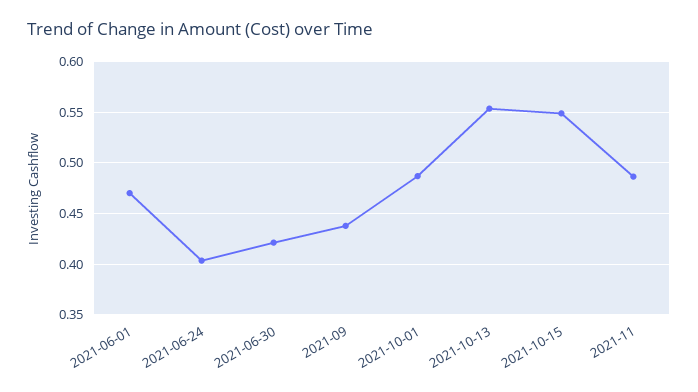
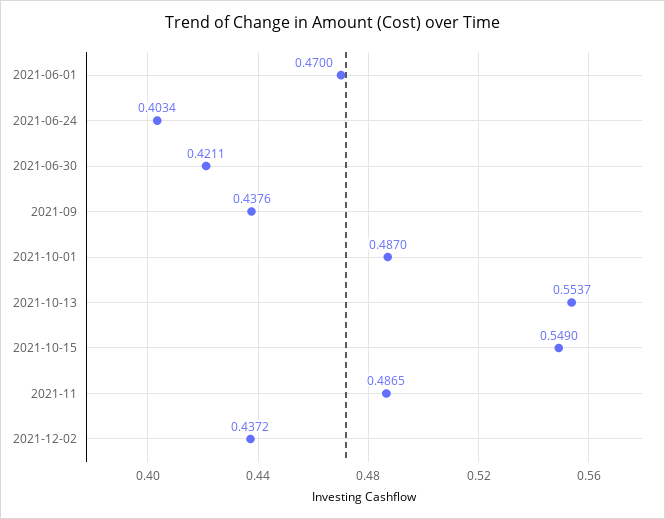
2021-12-02: none -> 0.4372

